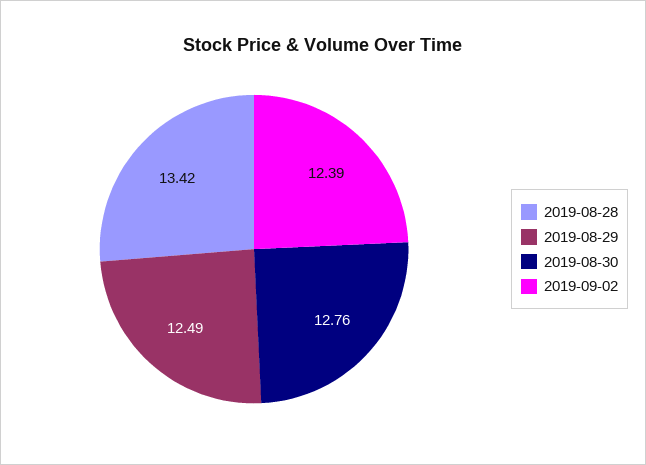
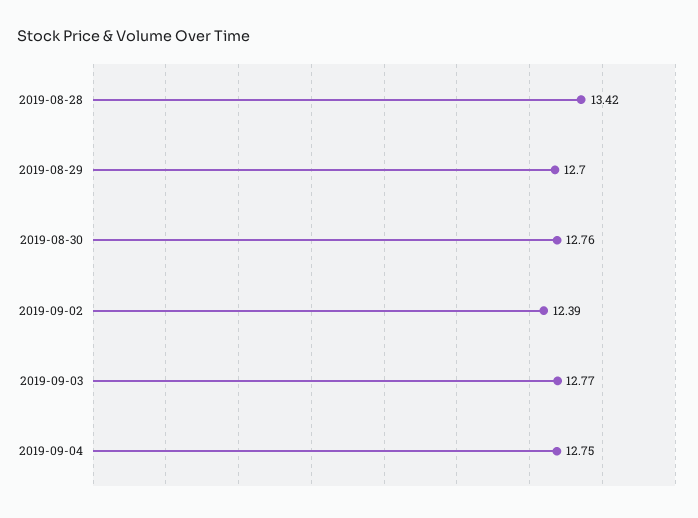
2019-08-29: 12.49 -> 12.7
2019-09-03: none -> 12.77
2019-09-04: none -> 12.75

